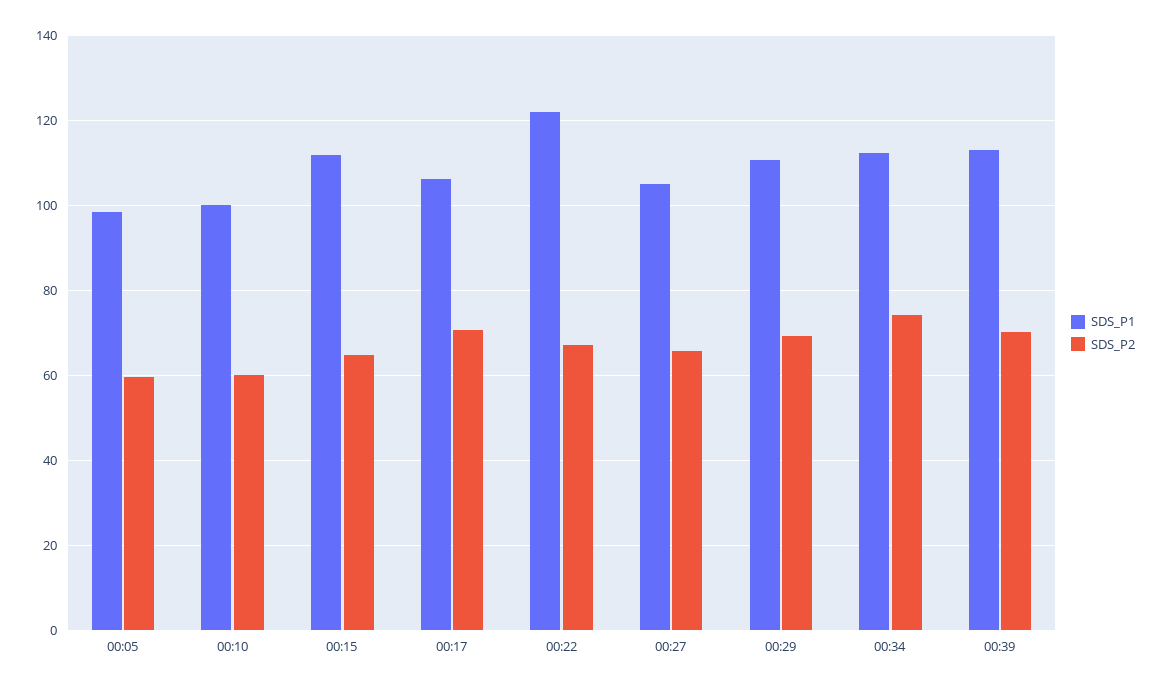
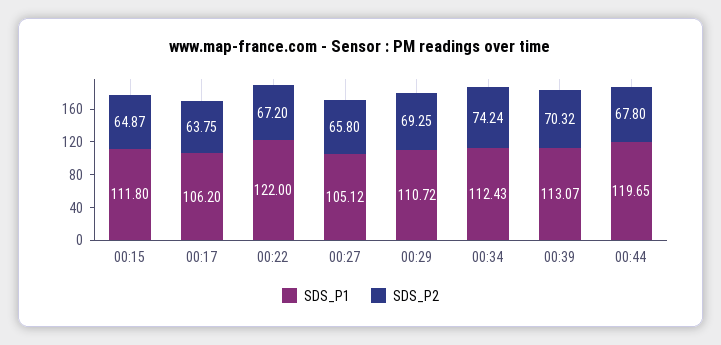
SDS_P1, 00:05: 98 -> none
SDS_P2, 00:05: 60 -> none
SDS_P1, 00:10: 100 -> none
SDS_P2, 00:10: 60 -> none
SDS_P2, 00:17: 70 -> 63.75
SDS_P1, 00:44: none -> 119.65
SDS_P2, 00:44: none -> 67.8

